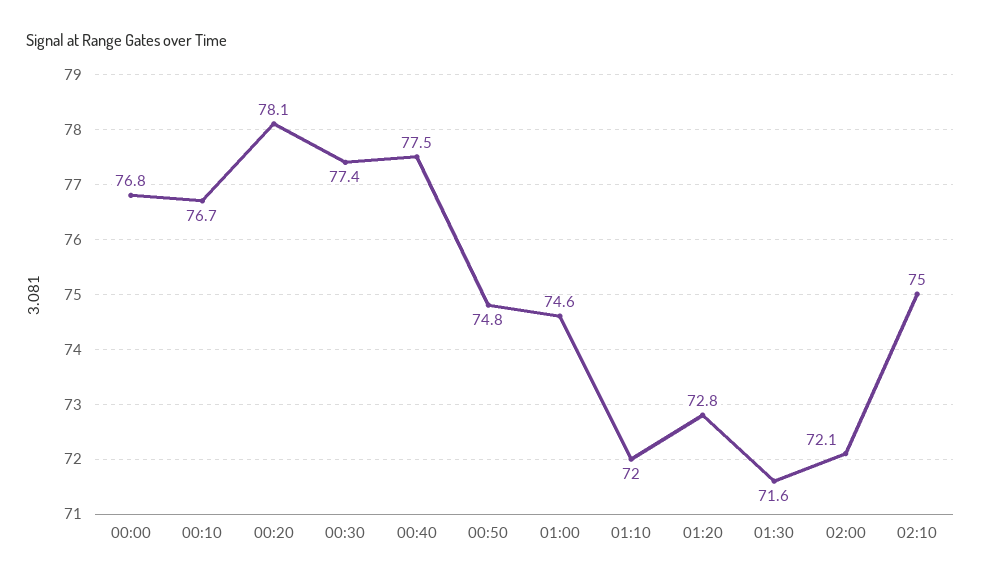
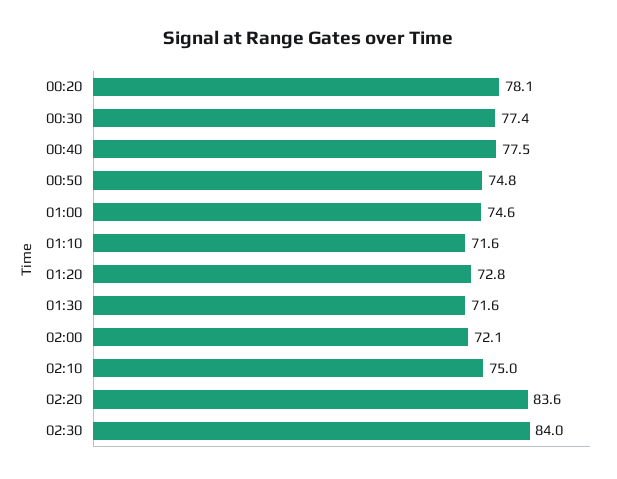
00:00: 76.8 -> none
00:10: 76.7 -> none
01:10: 72 -> 71.6
02:20: none -> 83.6
02:30: none -> 84

